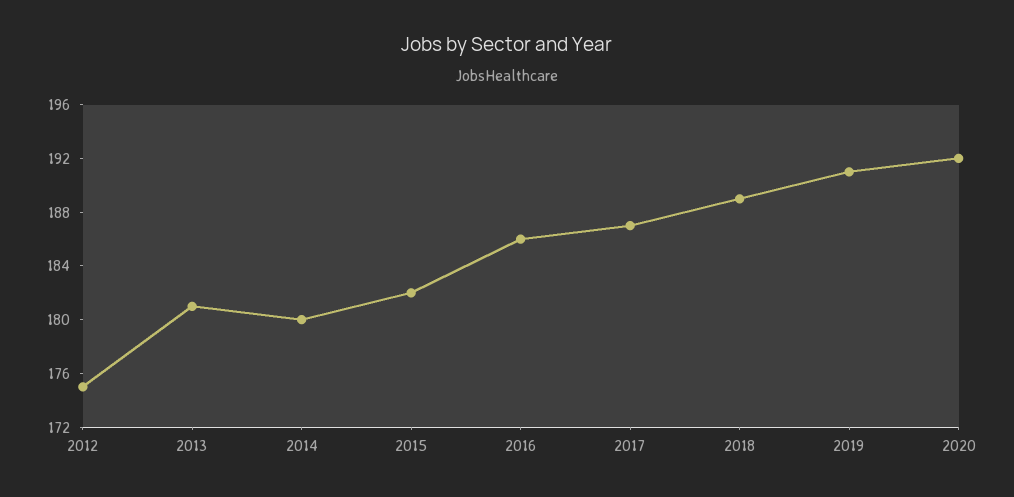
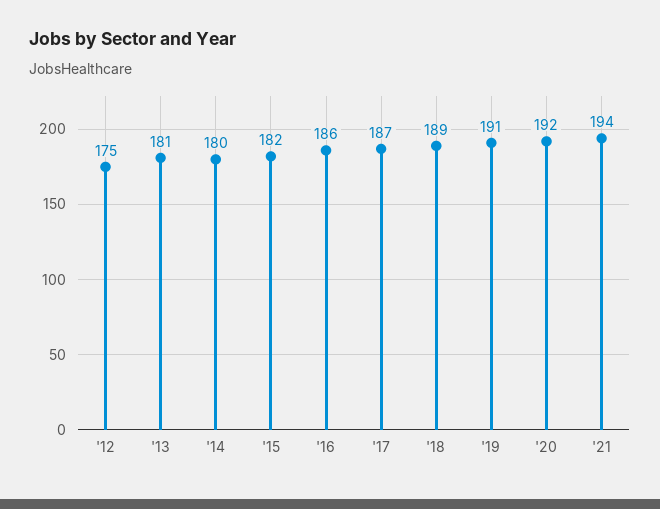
'21: none -> 194

